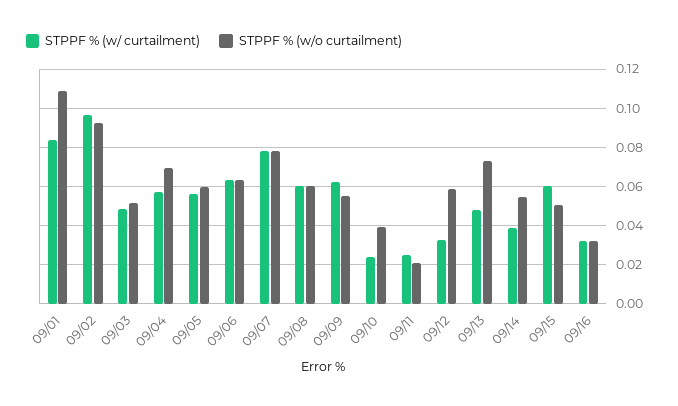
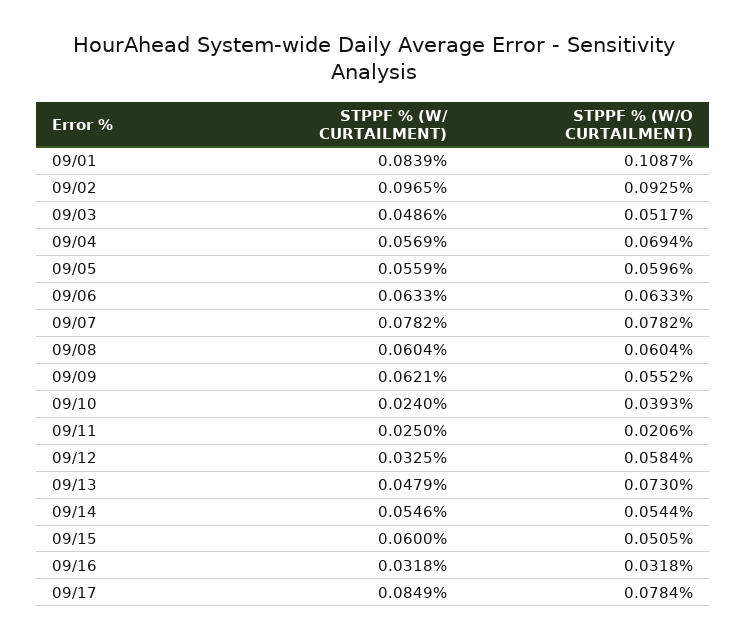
STPPF % (w/ curtailment), 09/14: 0.04 -> 0.0546
STPPF % (w/ curtailment), 09/17: none -> 0.0849
STPPF % (w/o curtailment), 09/17: none -> 0.0784

